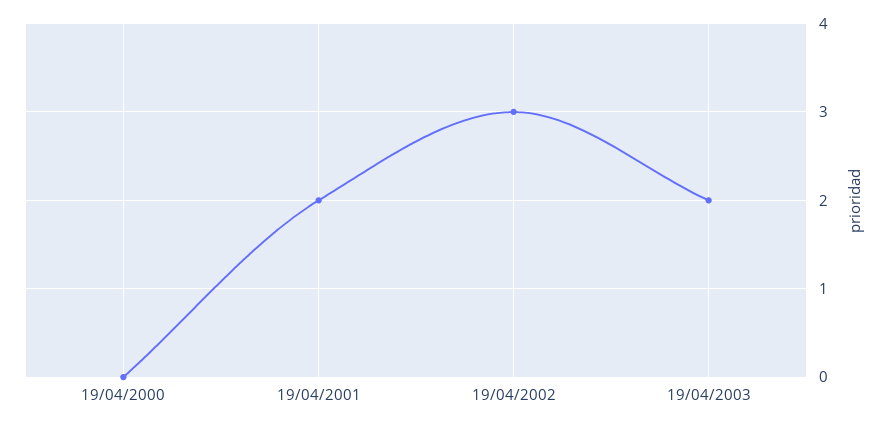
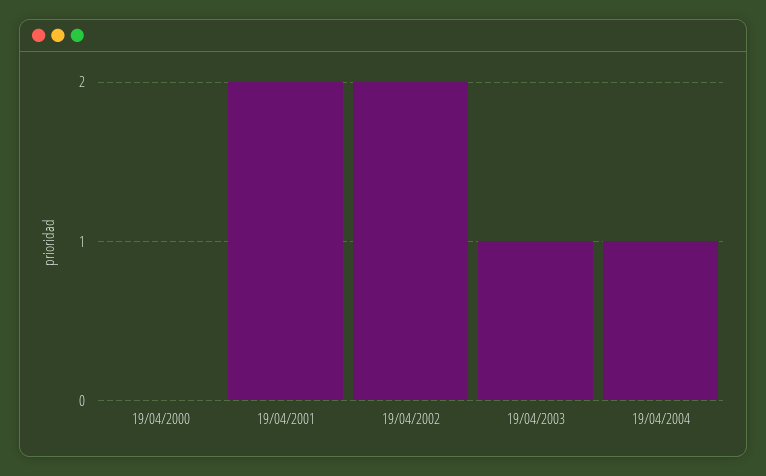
19/04/2002: 3 -> 2
19/04/2003: 2 -> 1
19/04/2004: none -> 1

